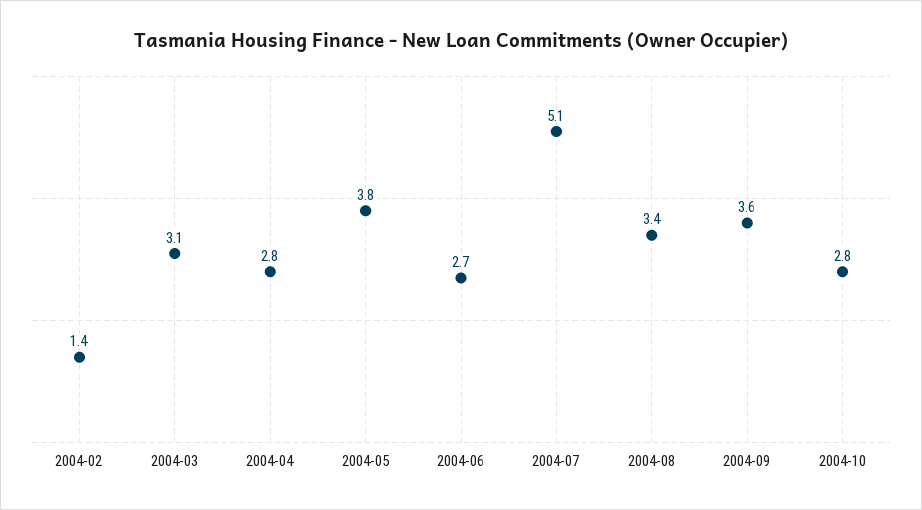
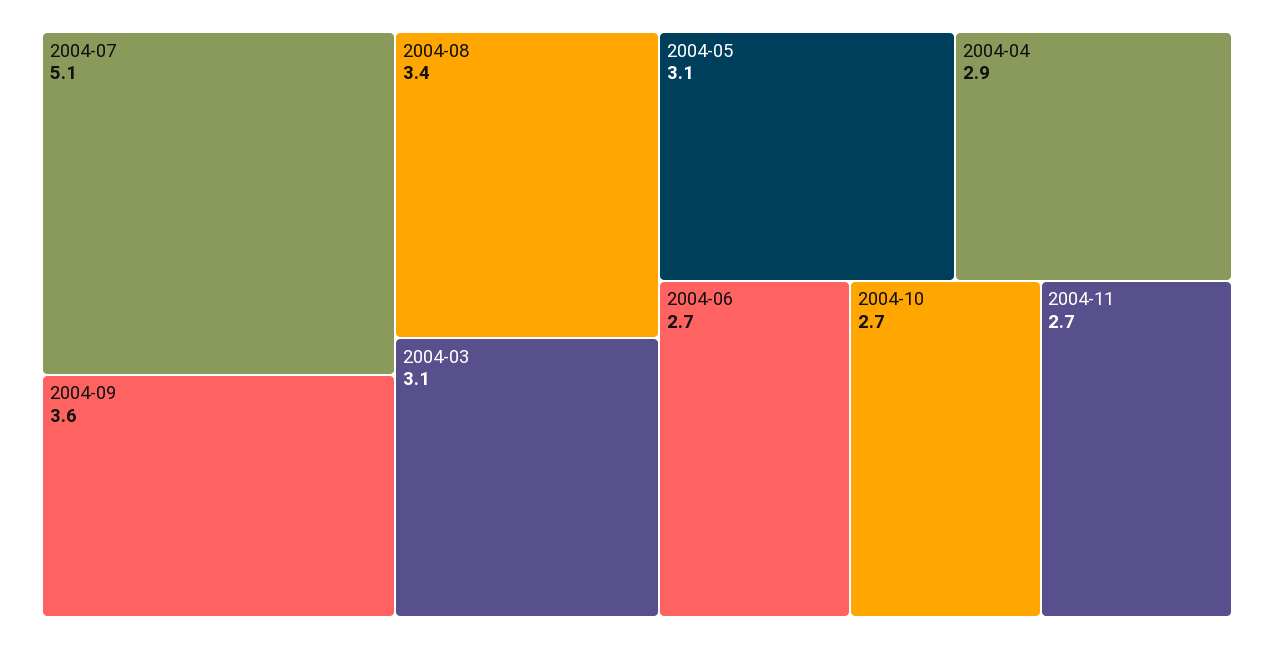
2004-02: 1.4 -> none
2004-04: 2.8 -> 2.9
2004-05: 3.8 -> 3.1
2004-10: 2.8 -> 2.7
2004-11: none -> 2.7

